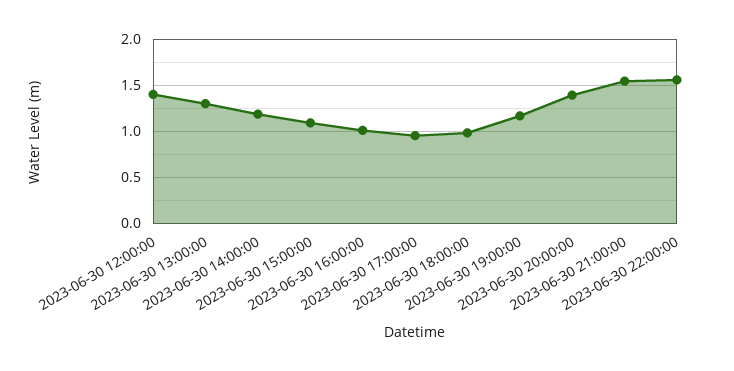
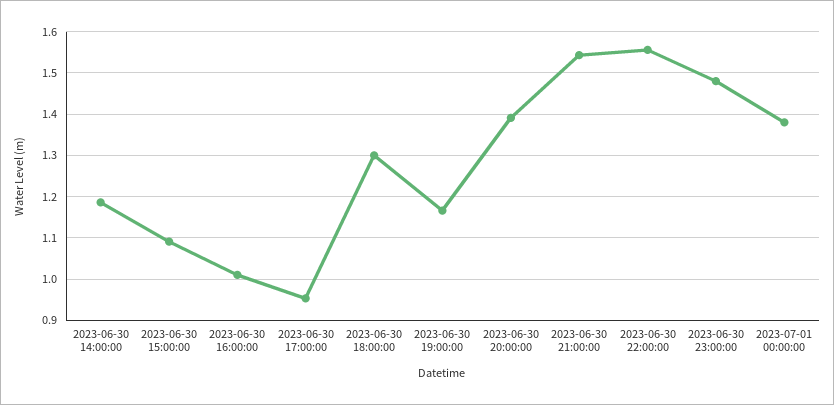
2023-06-30 12:00:00: 1.4 -> none
2023-06-30 13:00:00: 1.3 -> none
2023-06-30 18:00:00: 1 -> 1.3
2023-06-30 23:00:00: none -> 1.48
2023-07-01 00:00:00: none -> 1.38

